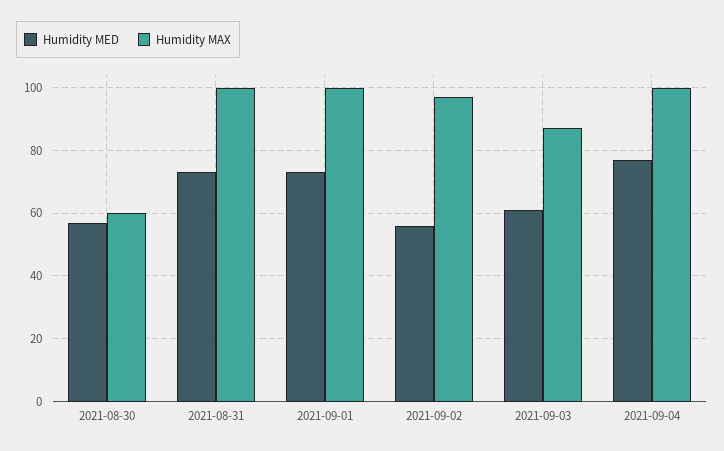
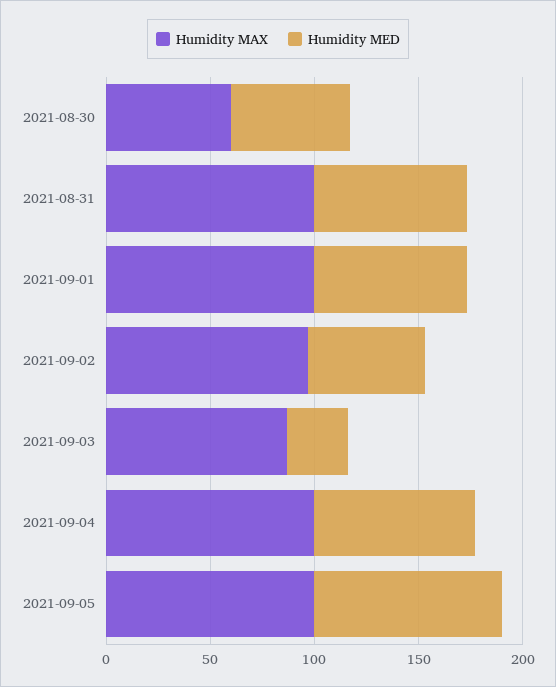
Humidity MED, 2021-09-03: 60 -> 30
Humidity MAX, 2021-09-05: none -> 100
Humidity MED, 2021-09-05: none -> 90

